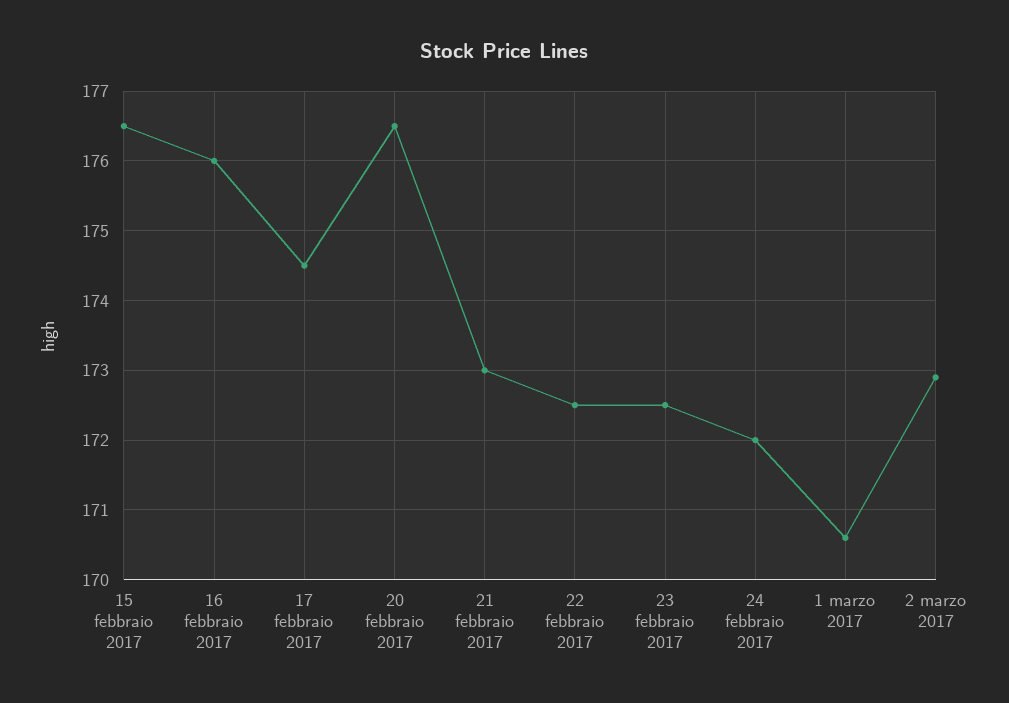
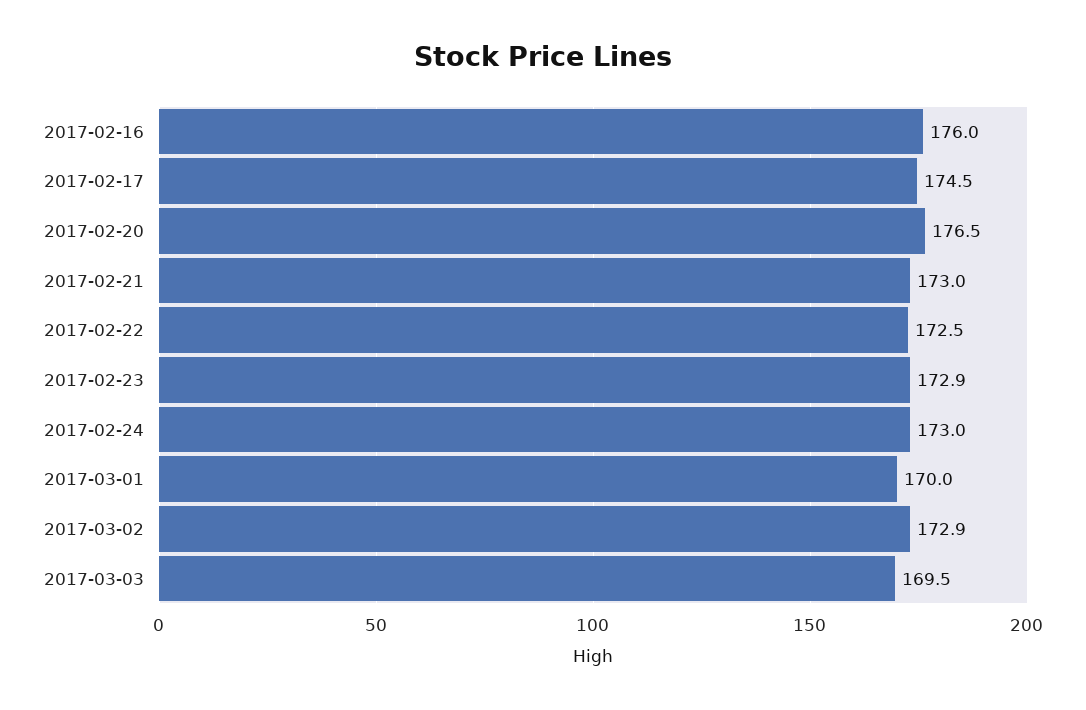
15 febbraio 2017: 176.5 -> none
23 febbraio 2017: 172.5 -> 172.9
24 febbraio 2017: 172 -> 173
1 marzo 2017: 170.6 -> 170
2017-03-03: none -> 169.5

